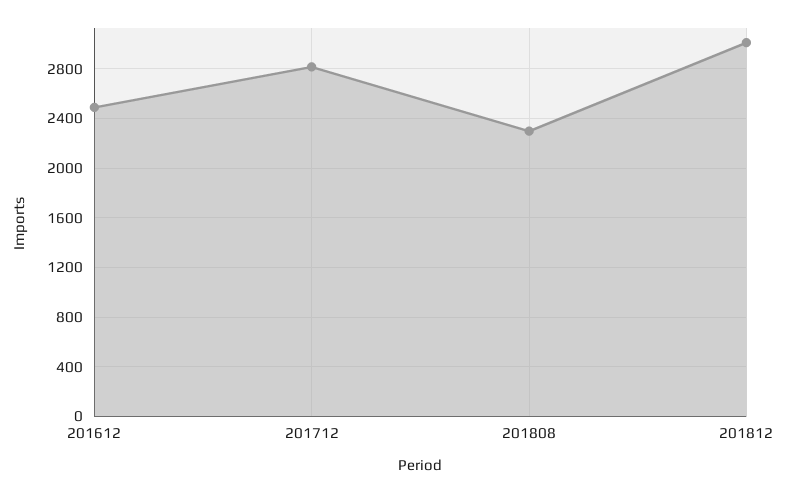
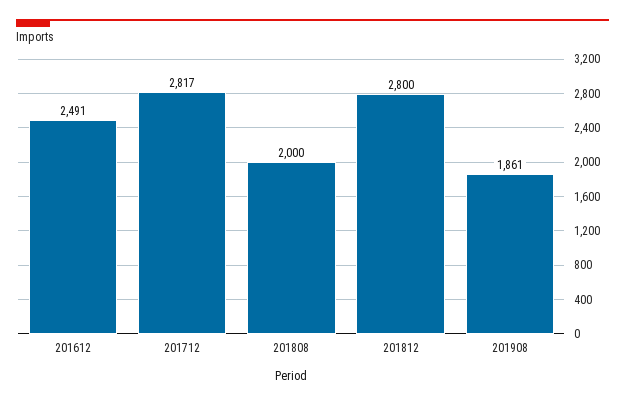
201808: 2300 -> 2000
201812: 3000 -> 2800
201908: none -> 1861

